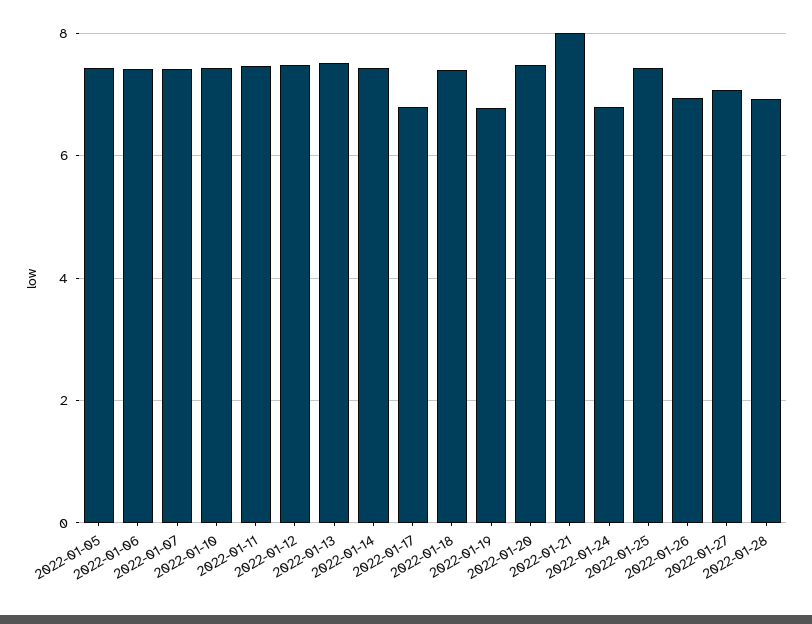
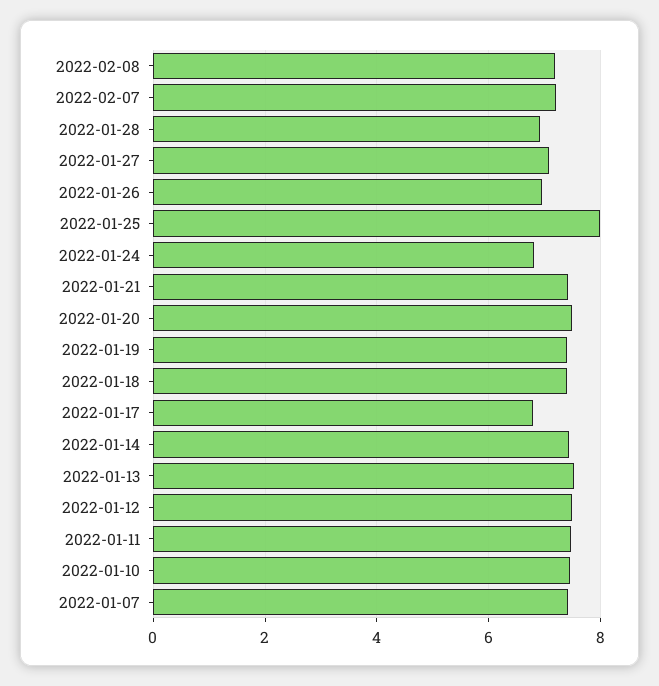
2022-01-05: 7.4 -> none
2022-01-06: 7.4 -> none
2022-01-19: 6.8 -> 7.4
2022-01-21: 8 -> 7.4
2022-01-25: 7.4 -> 8
2022-02-08: none -> 7.2
2022-02-07: none -> 7.2

